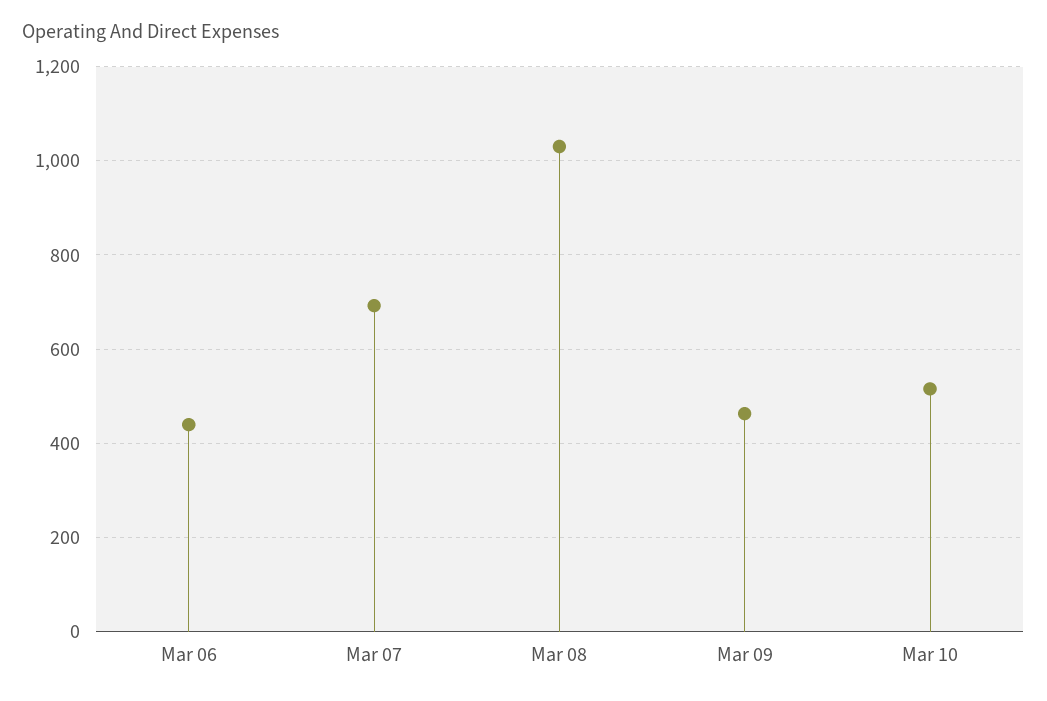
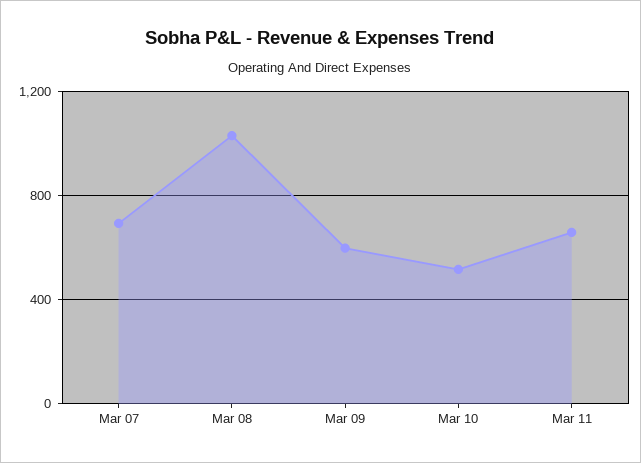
Mar 06: 440 -> none
Mar 09: 460 -> 600
Mar 11: none -> 650

